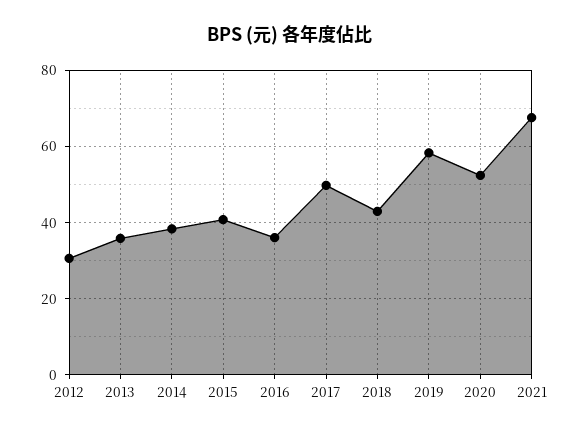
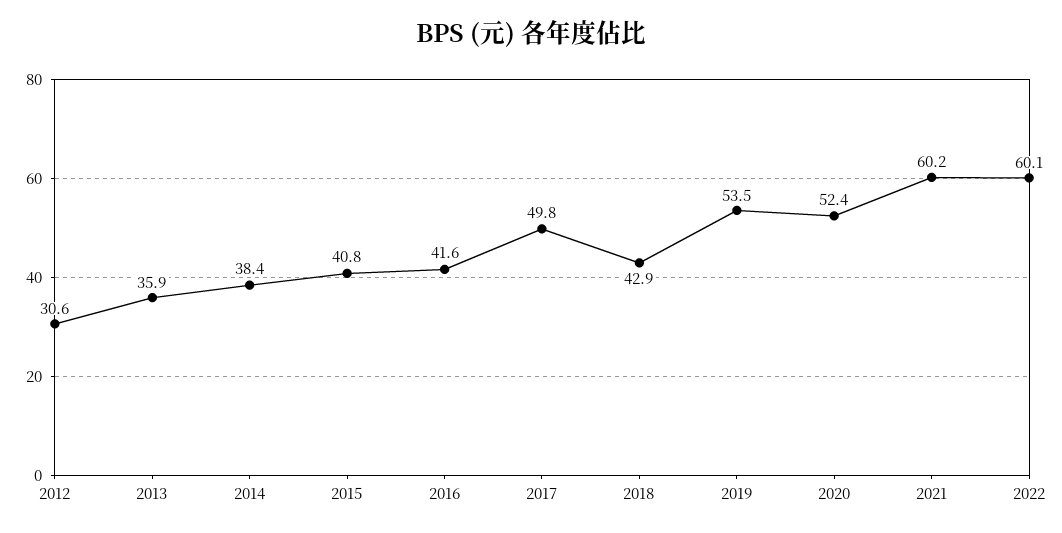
2016: 36 -> 41.6
2019: 58 -> 53.5
2021: 68 -> 60.2
2022: none -> 60.1

